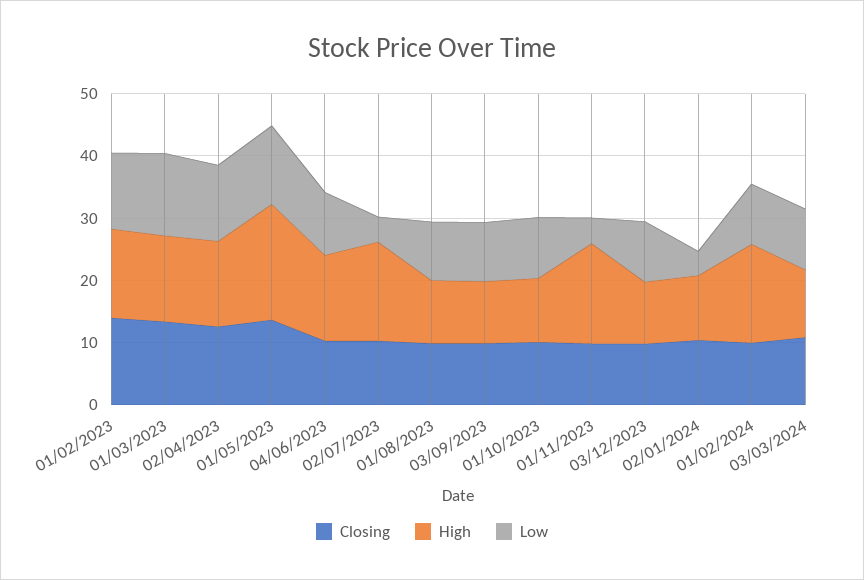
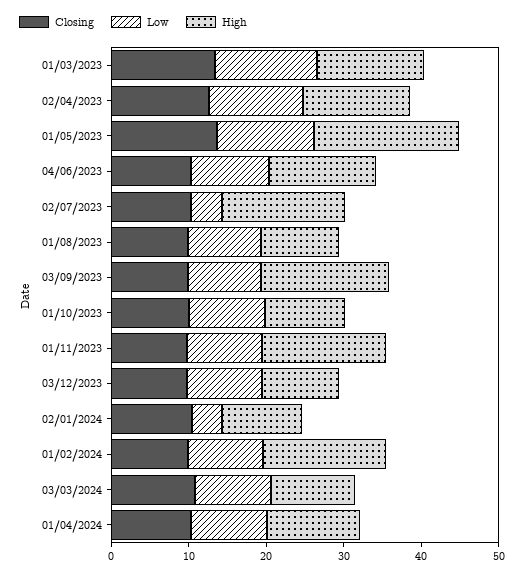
Closing, 01/02/2023: 14 -> none
High, 01/02/2023: 14 -> none
Low, 01/02/2023: 12 -> none
High, 03/09/2023: 10 -> 16
Low, 01/11/2023: 4 -> 10
Closing, 01/04/2024: none -> 10
Low, 01/04/2024: none -> 10
High, 01/04/2024: none -> 12

